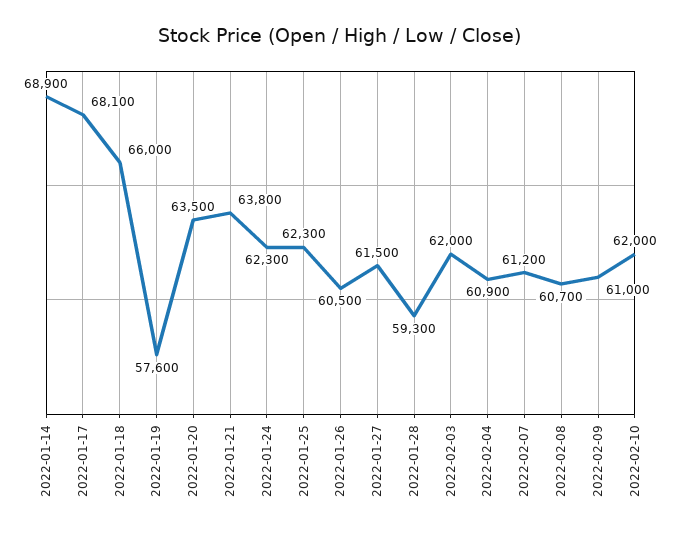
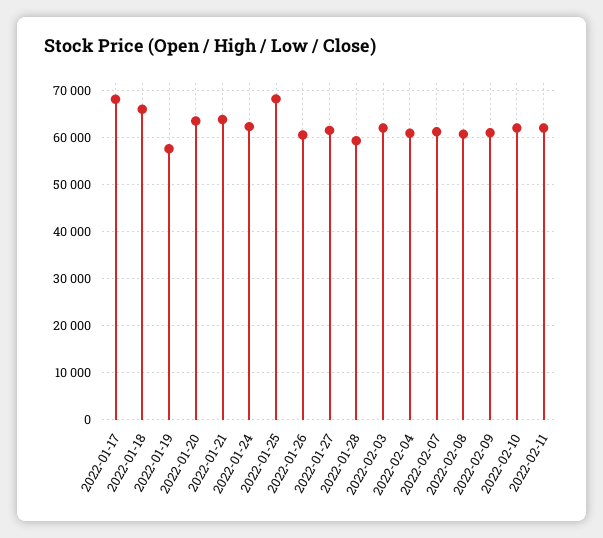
2022-01-14: 68900 -> none
2022-01-25: 62300 -> 68000
2022-02-11: none -> 62000

